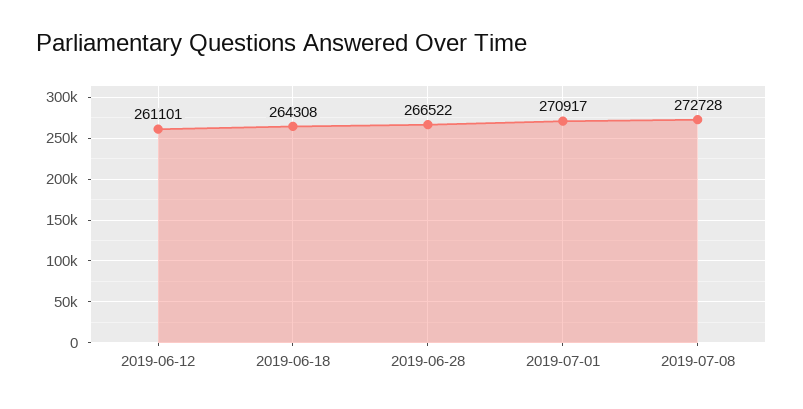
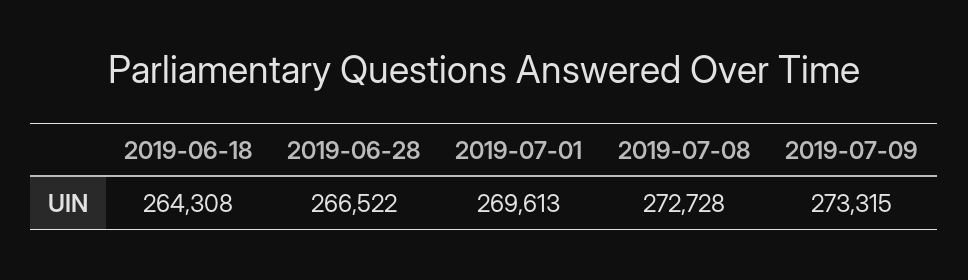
2019-06-12: 261101 -> none
2019-07-01: 270917 -> 269613
2019-07-09: none -> 273315

